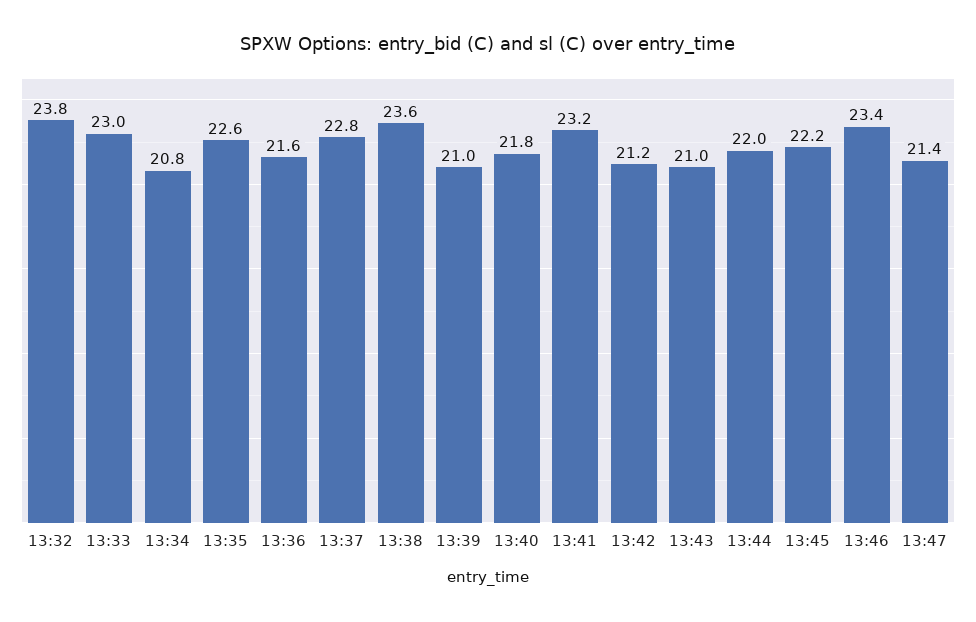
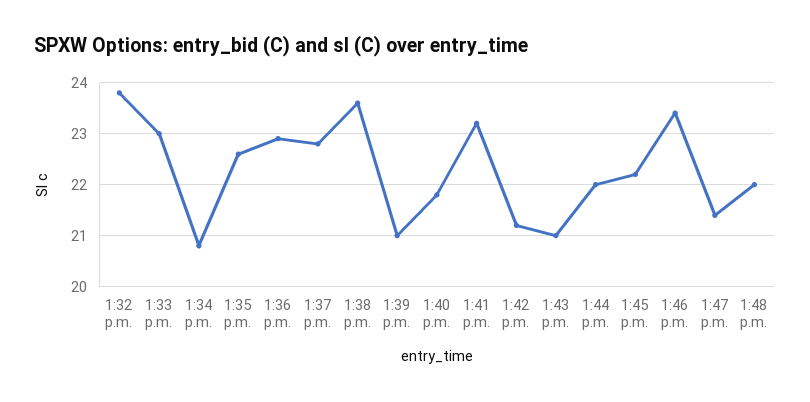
13:36: 21.6 -> 23
1:48 p.m.: none -> 22

